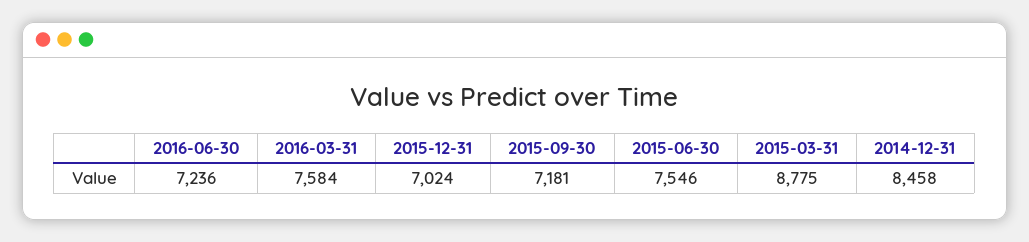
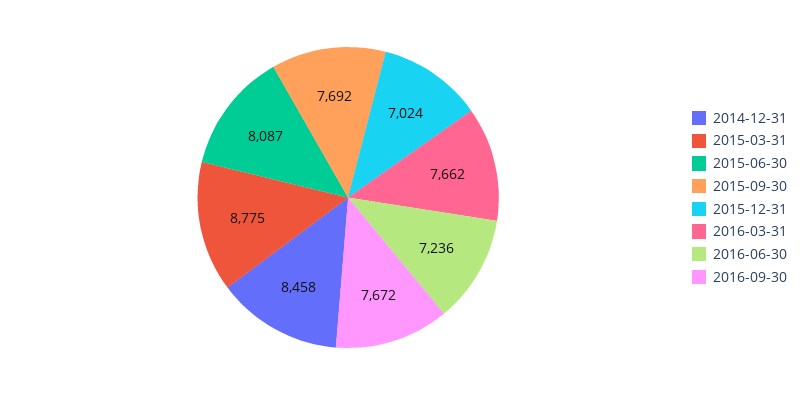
2016-03-31: 7584 -> 7662
2015-09-30: 7181 -> 7692
2015-06-30: 7546 -> 8087
2016-09-30: none -> 7672

